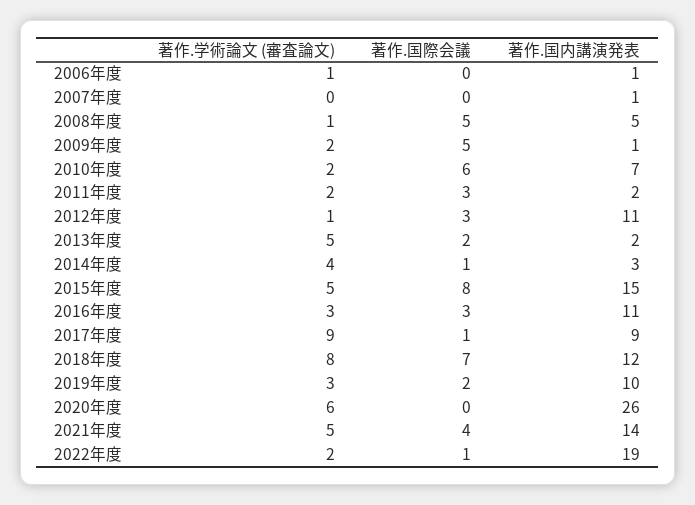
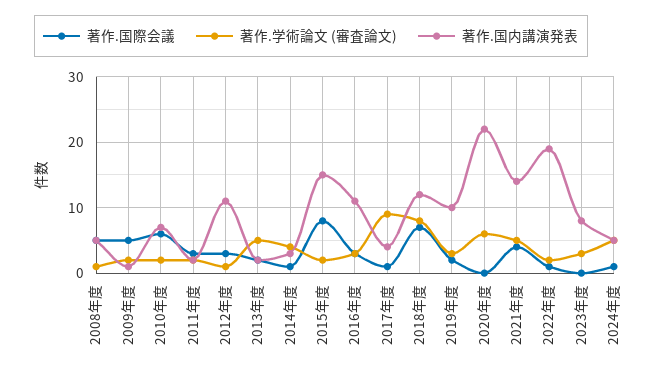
著作.学術論文 (審査論文), 2006年度: 1 -> none
著作.国際会議, 2006年度: 0 -> none
著作.国内講演発表, 2006年度: 1 -> none
著作.学術論文 (審査論文), 2007年度: 0 -> none
著作.国際会議, 2007年度: 0 -> none
著作.国内講演発表, 2007年度: 1 -> none
著作.学術論文 (審査論文), 2015年度: 5 -> 2
著作.国内講演発表, 2017年度: 9 -> 4
著作.国内講演発表, 2020年度: 26 -> 22
著作.国際会議, 2023年度: none -> 0
著作.学術論文 (審査論文), 2023年度: none -> 3
著作.国内講演発表, 2023年度: none -> 8
著作.国際会議, 2024年度: none -> 1
著作.学術論文 (審査論文), 2024年度: none -> 5
著作.国内講演発表, 2024年度: none -> 5

